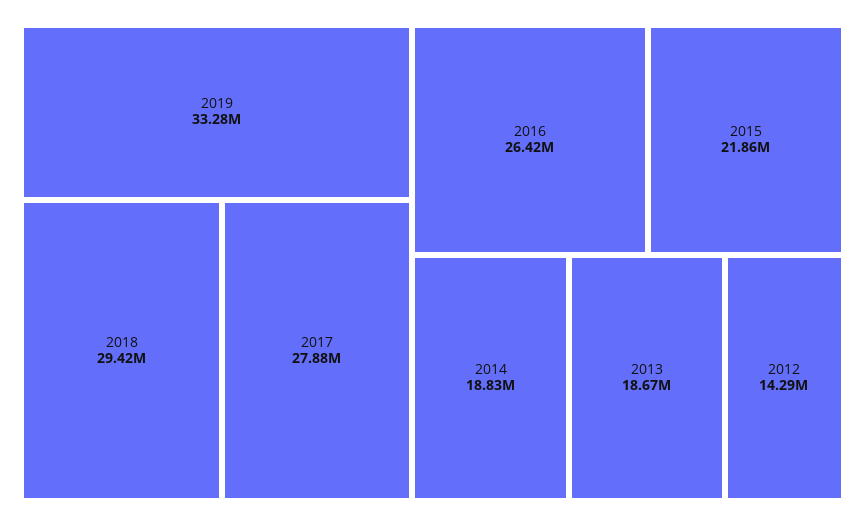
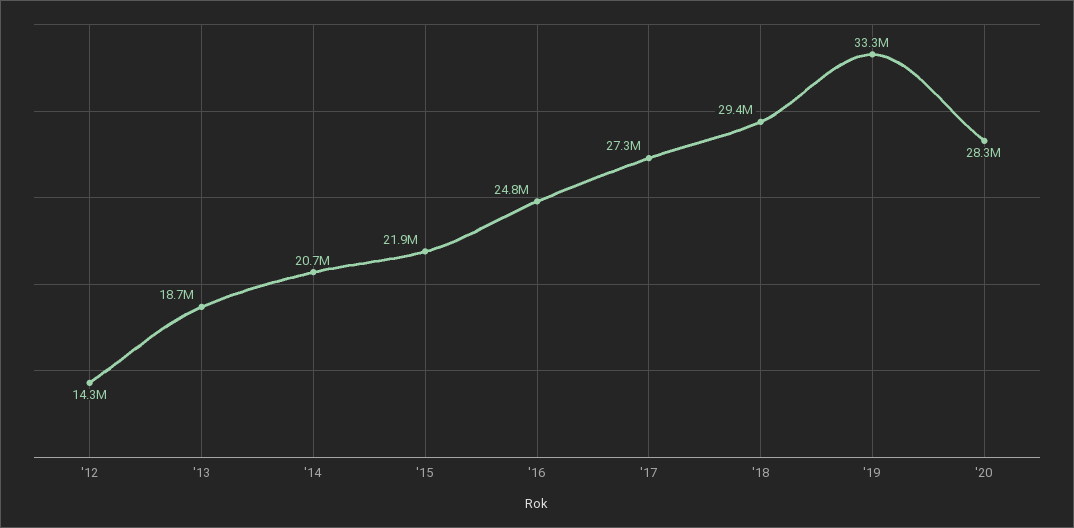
2017: 27880000 -> 27300000
2016: 26420000 -> 24800000
2014: 18830000 -> 20700000
'20: none -> 28300000

